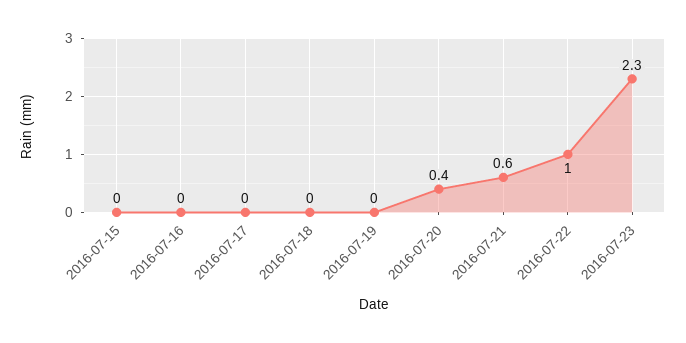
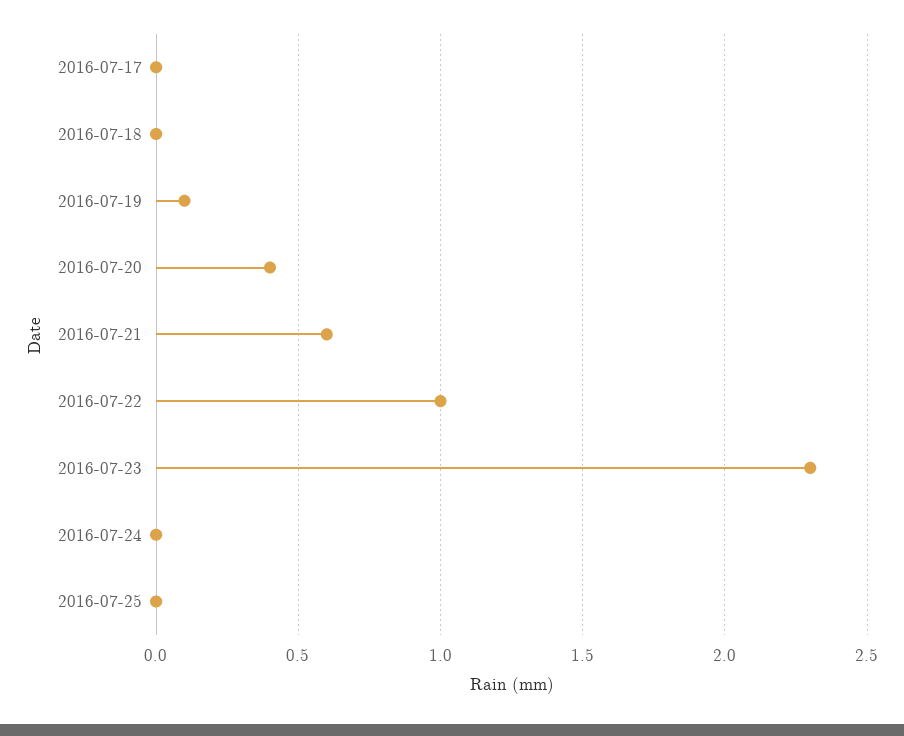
2016-07-15: 0 -> none
2016-07-16: 0 -> none
2016-07-19: 0 -> 0.1
2016-07-24: none -> 0
2016-07-25: none -> 0

